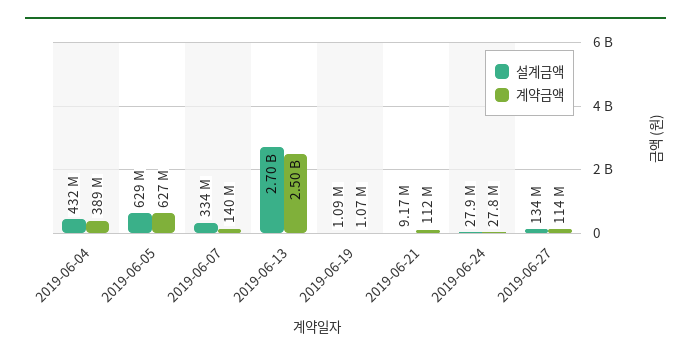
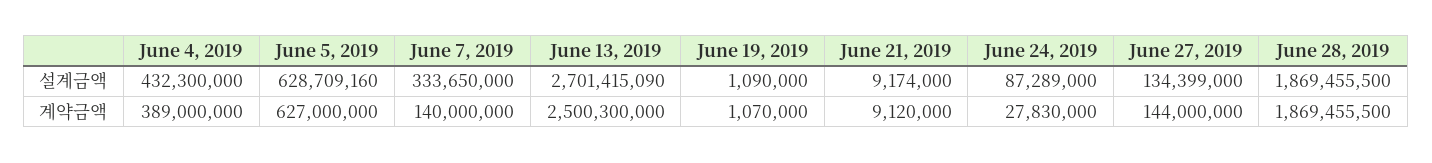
계약금액, 2019-06-21: 112000000 -> 9120000
설계금액, 2019-06-24: 27900000 -> 87289000
계약금액, 2019-06-27: 114000000 -> 144000000
설계금액, June 28, 2019: none -> 1869455500
계약금액, June 28, 2019: none -> 1869455500

